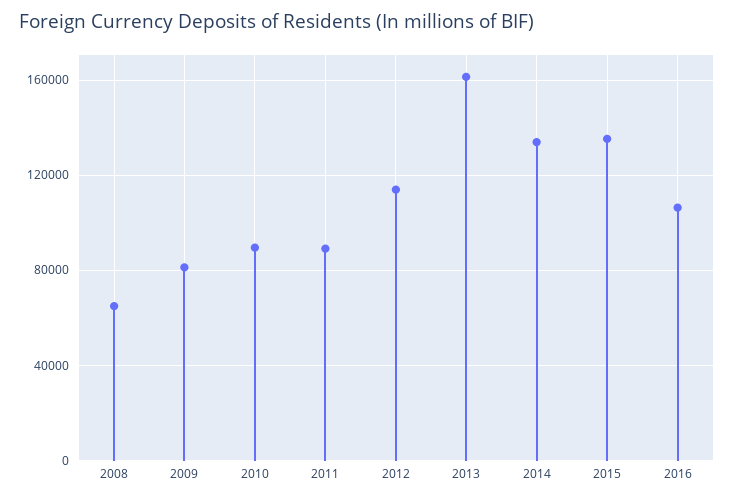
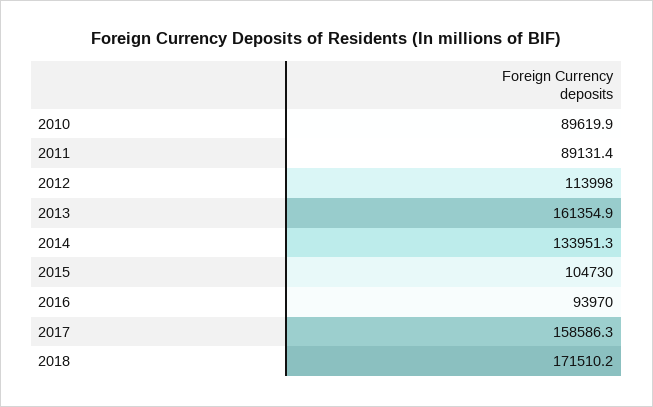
2008: 65000 -> none
2009: 80000 -> none
2015: 135000 -> 104730
2016: 105000 -> 93970
2017: none -> 158586.3
2018: none -> 171510.2

